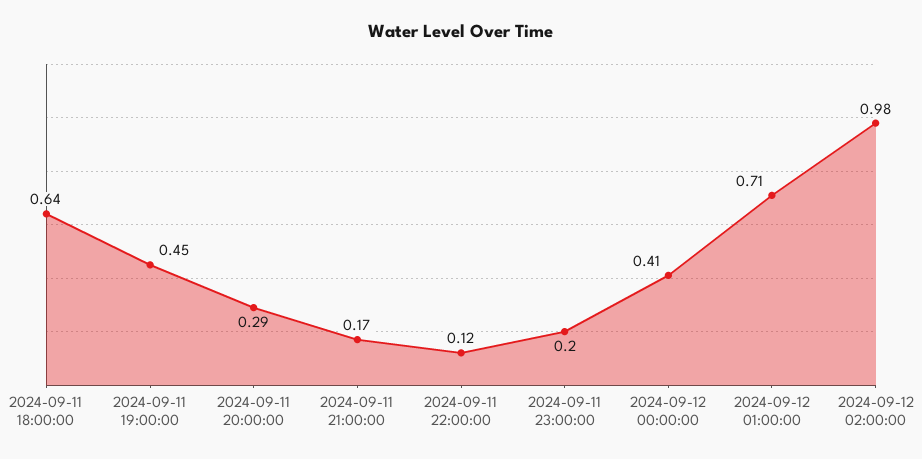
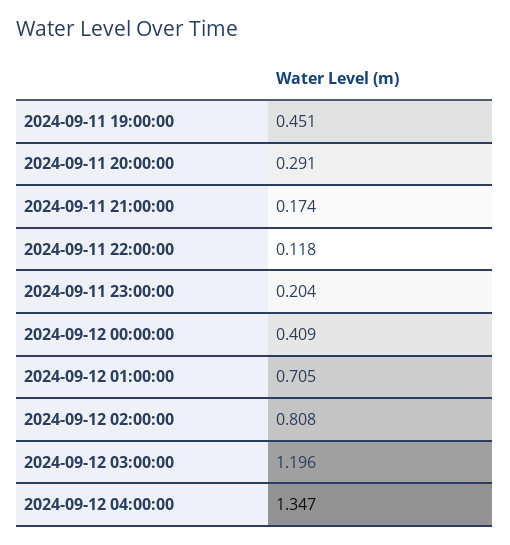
2024-09-11 18:00:00: 0.64 -> none
2024-09-12 02:00:00: 0.98 -> 0.808
2024-09-12 03:00:00: none -> 1.196
2024-09-12 04:00:00: none -> 1.347

